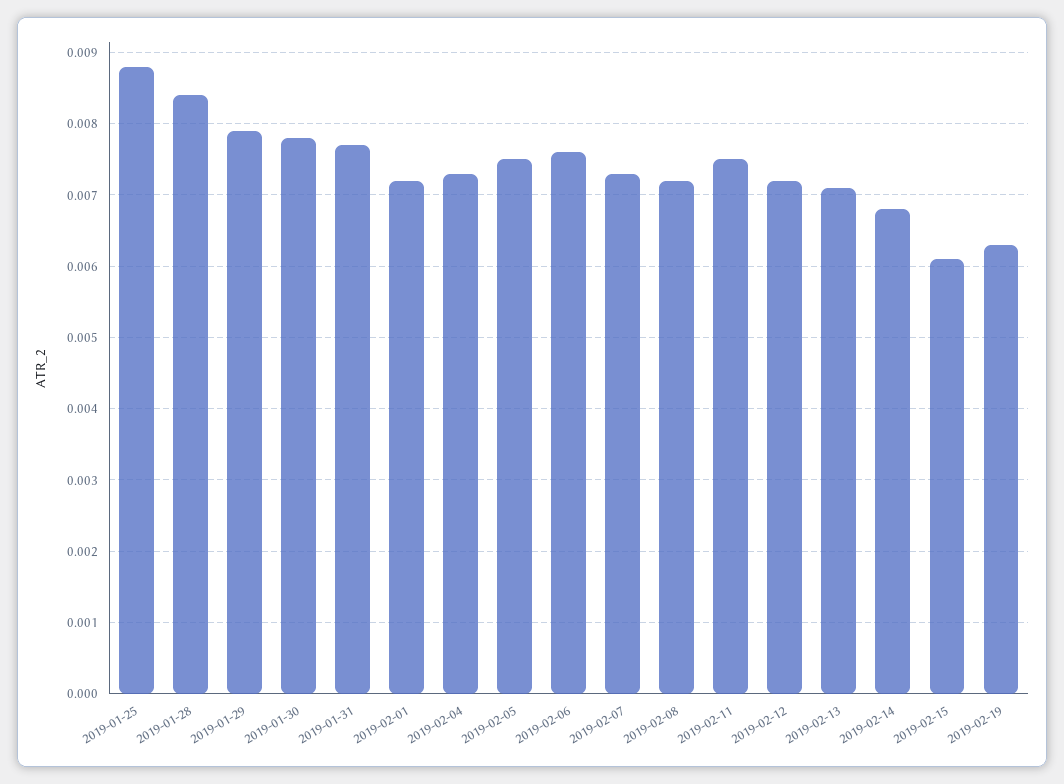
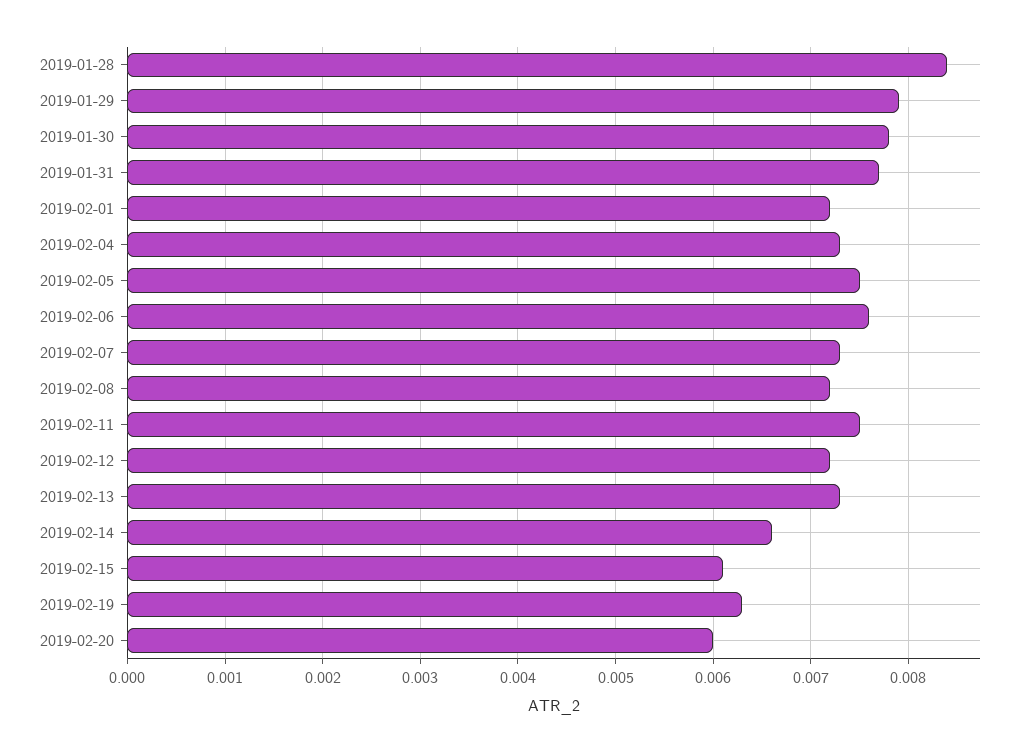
2019-01-25: 0.0088 -> none
2019-02-13: 0.0071 -> 0.0073
2019-02-14: 0.0068 -> 0.0066
2019-02-20: none -> 0.006

